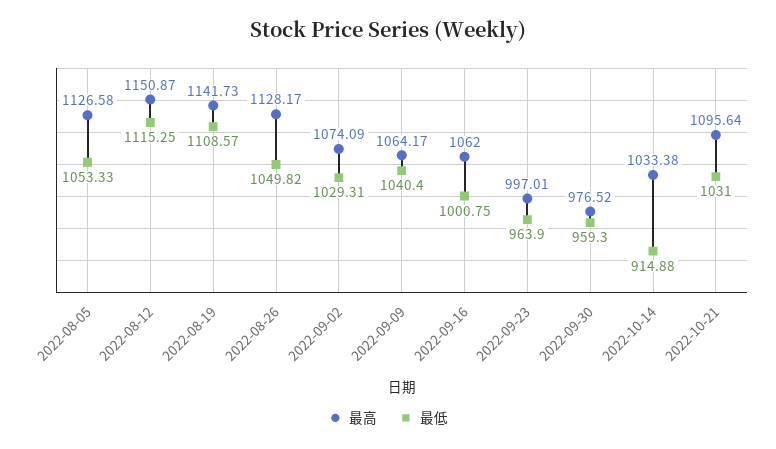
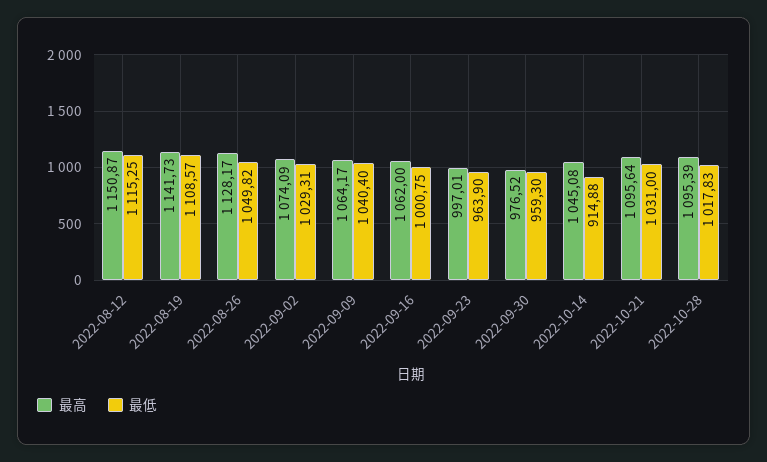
最高, 2022-08-05: 1126.58 -> none
最低, 2022-08-05: 1053.33 -> none
最高, 2022-10-14: 1033.38 -> 1045.08
最高, 2022-10-28: none -> 1095.39
最低, 2022-10-28: none -> 1017.83

